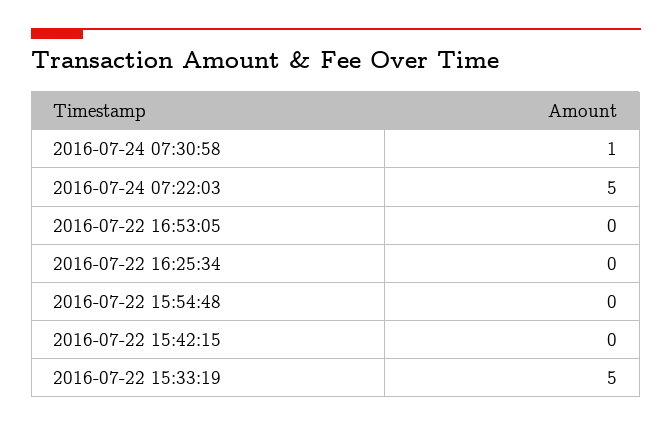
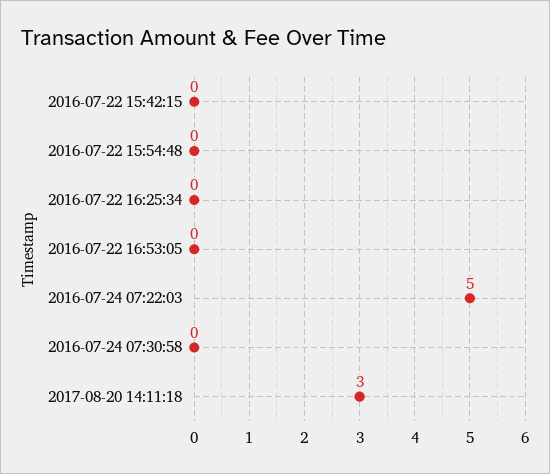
2016-07-24 07:30:58: 1 -> 0
2016-07-22 15:33:19: 5 -> none
2017-08-20 14:11:18: none -> 3

